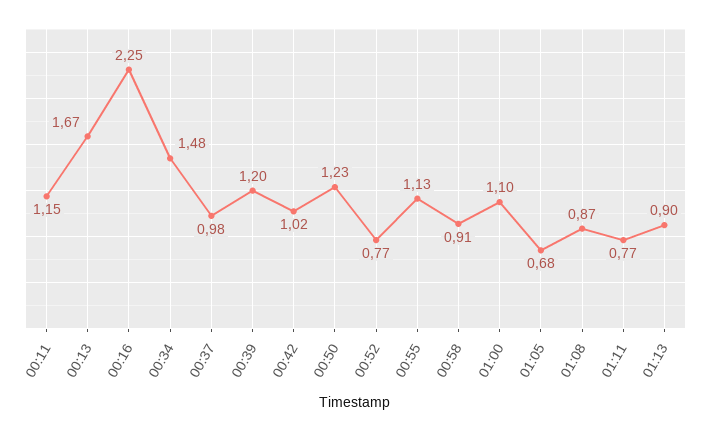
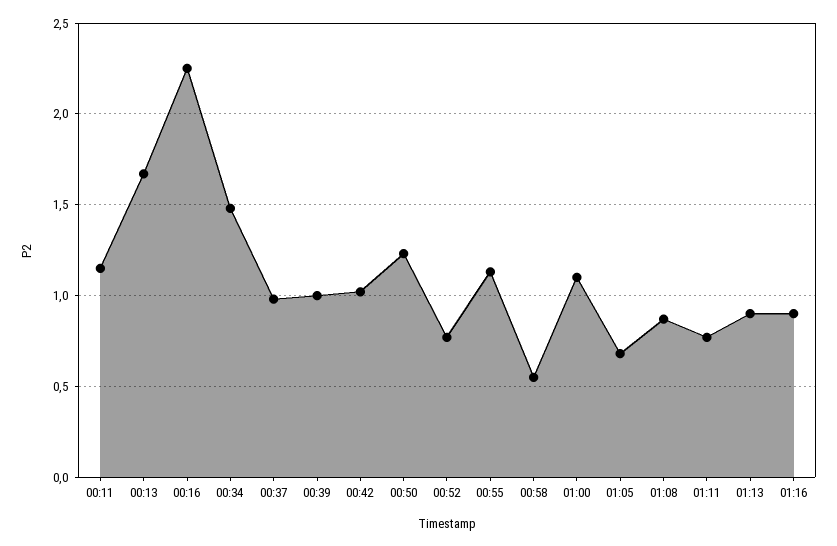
00:39: 1.2 -> 1
00:58: 0.91 -> 0.55
01:16: none -> 0.9

